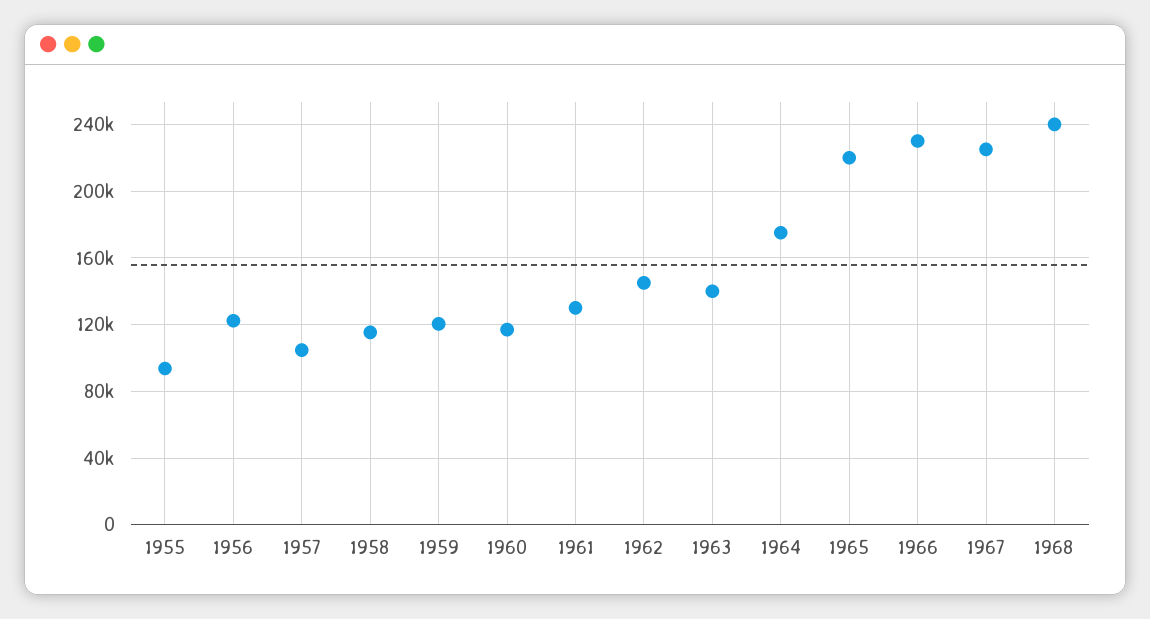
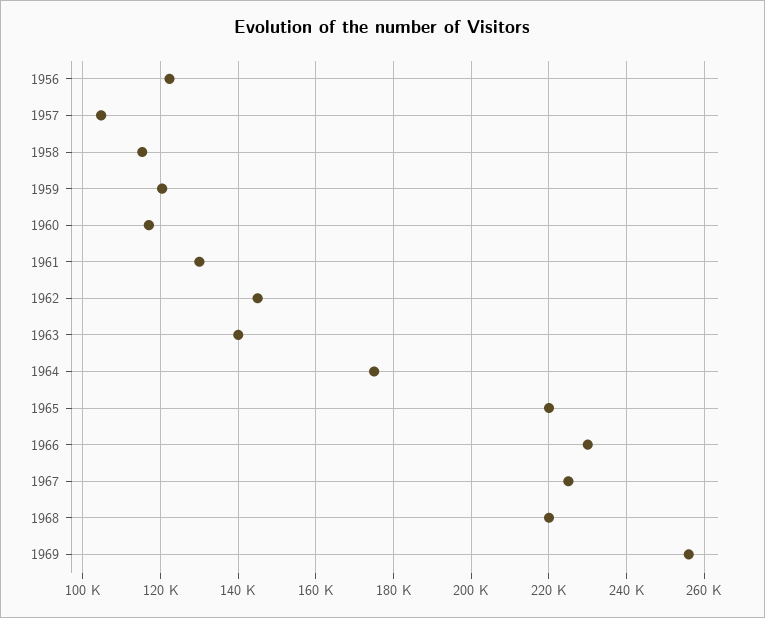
1955: 95000 -> none
1968: 240000 -> 220000
1969: none -> 256000

